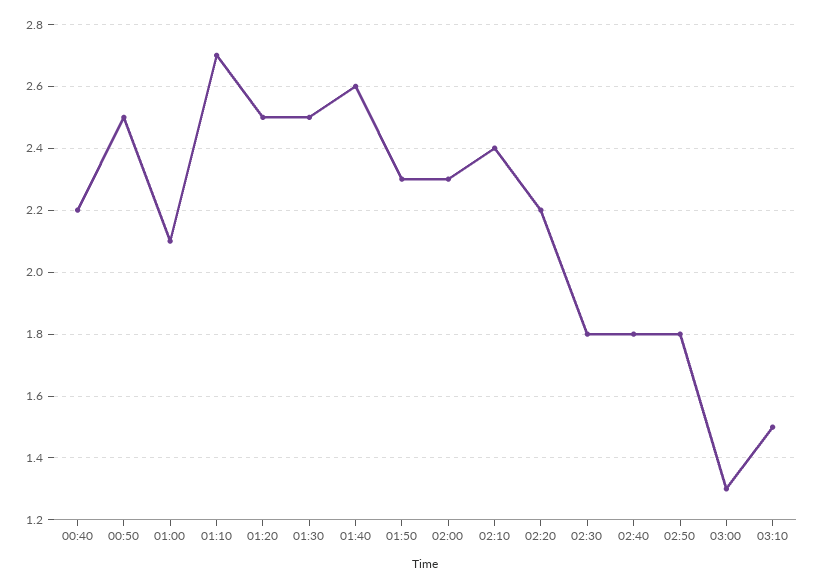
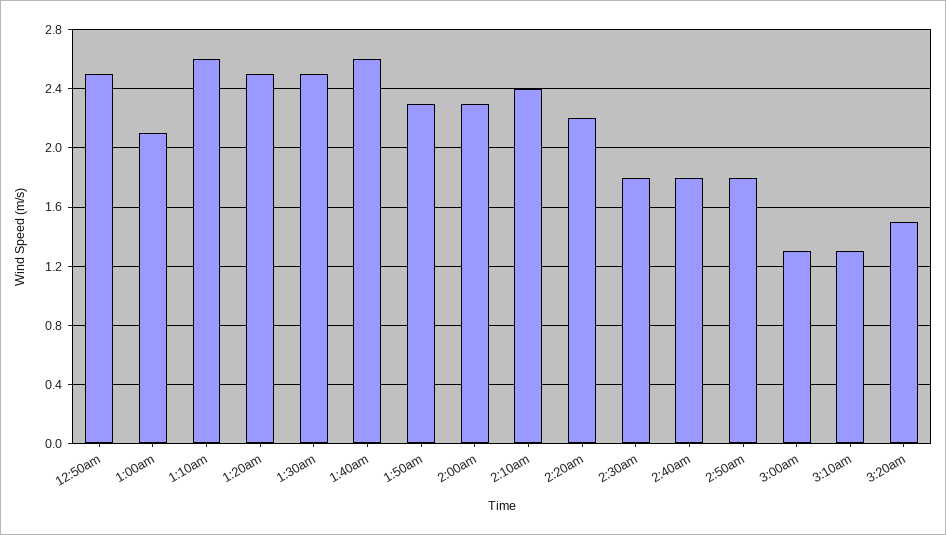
00:40: 2.2 -> none
01:10: 2.7 -> 2.6
03:10: 1.5 -> 1.3
3:20am: none -> 1.5

